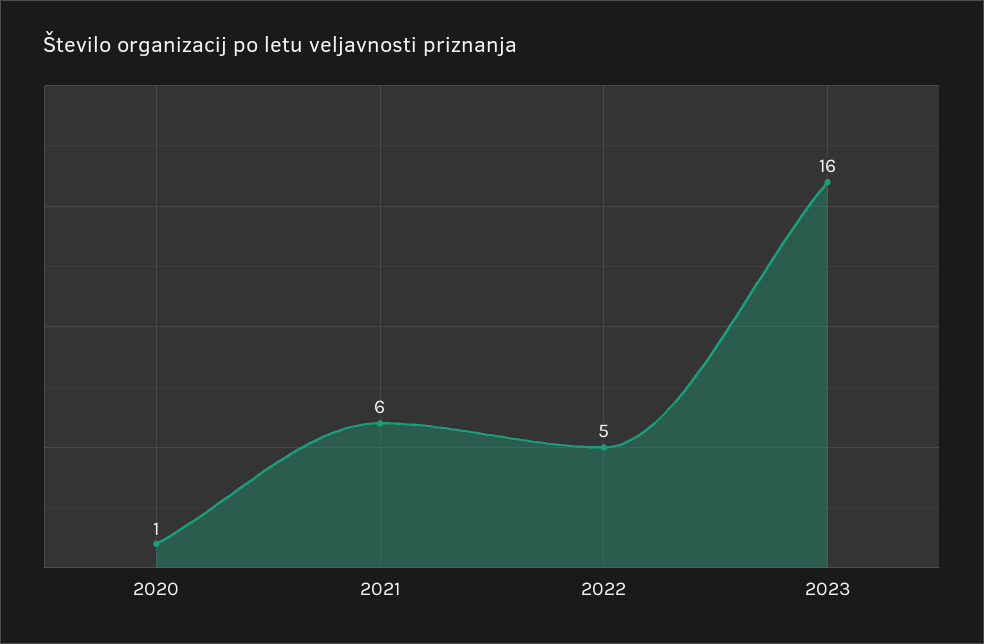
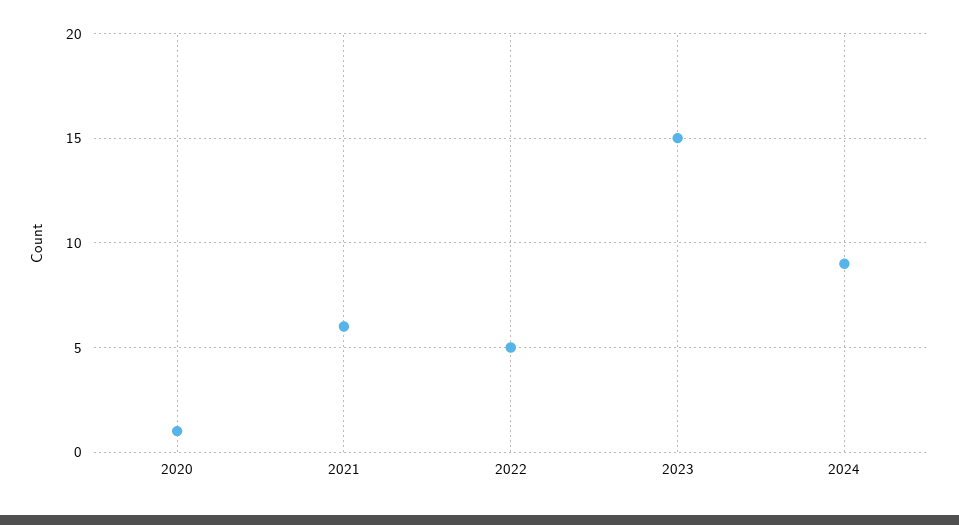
2023: 16 -> 15
2024: none -> 9

